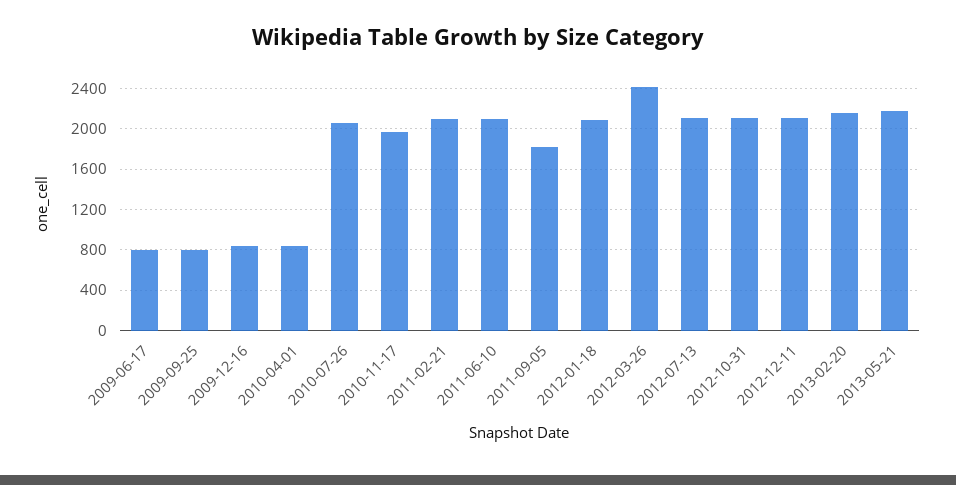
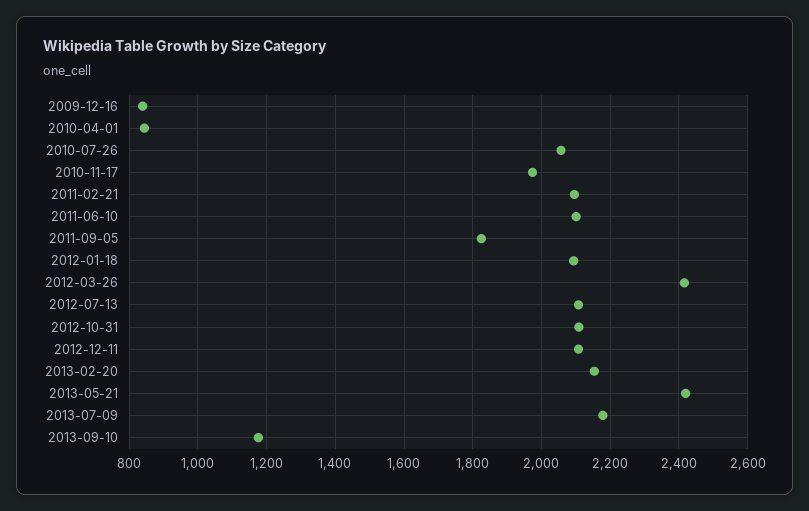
2009-06-17: 800 -> none
2009-09-25: 800 -> none
2013-05-21: 2200 -> 2420
2013-07-09: none -> 2180
2013-09-10: none -> 1180

